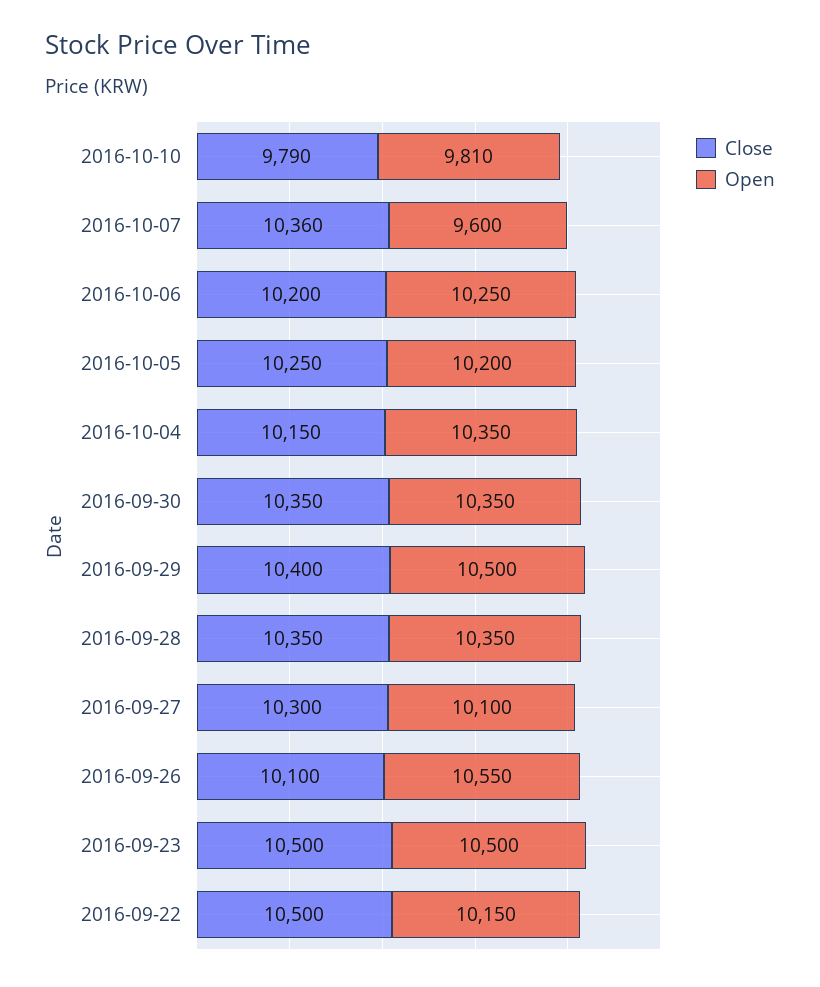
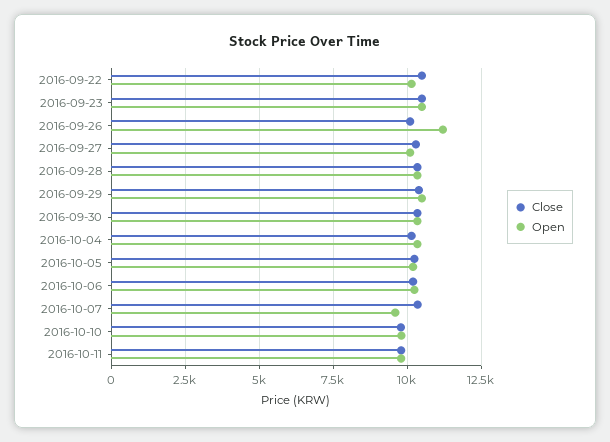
Open, 2016-09-26: 10550 -> 11250
Close, 2016-10-11: none -> 9750
Open, 2016-10-11: none -> 9750

